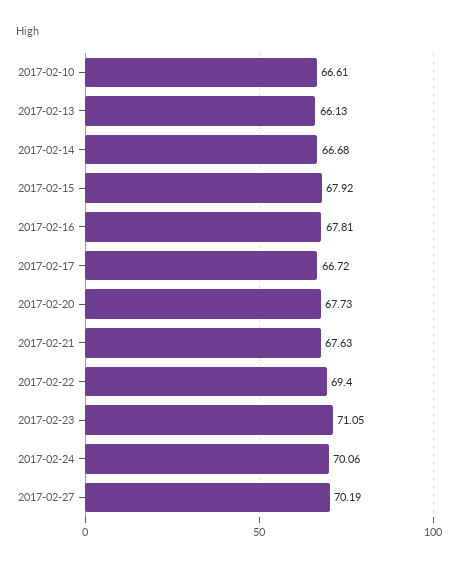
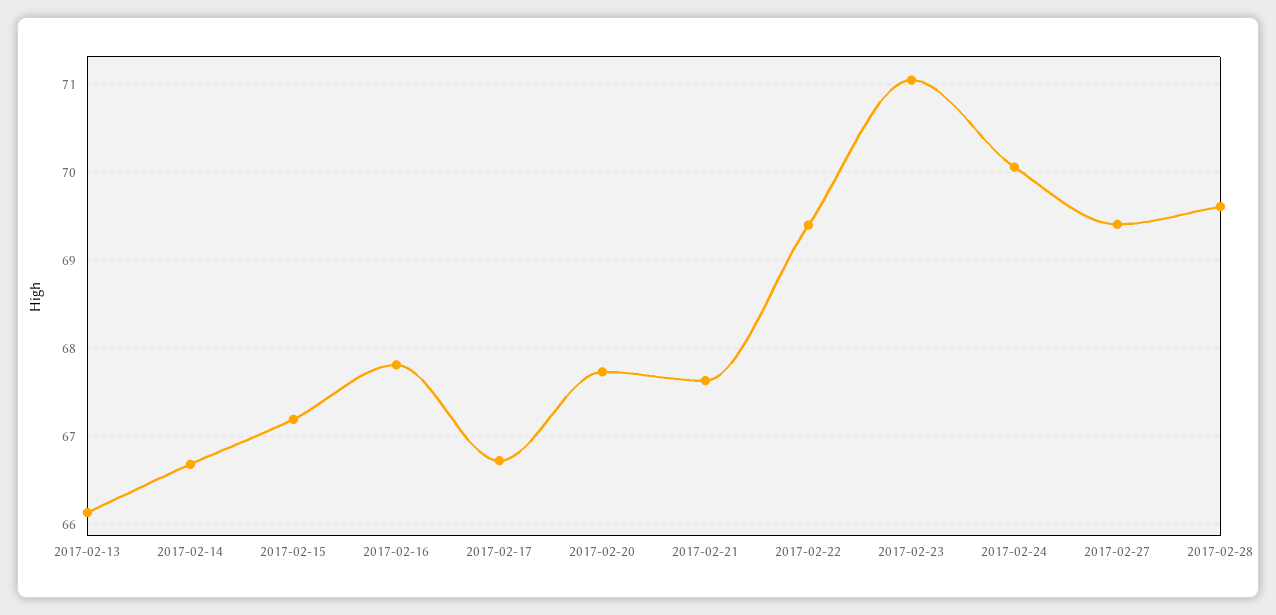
2017-02-10: 66.61 -> none
2017-02-15: 67.92 -> 67.2
2017-02-27: 70.19 -> 69.4
2017-02-28: none -> 69.6

